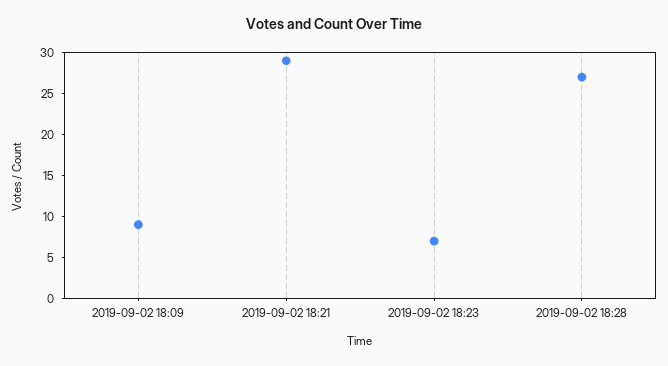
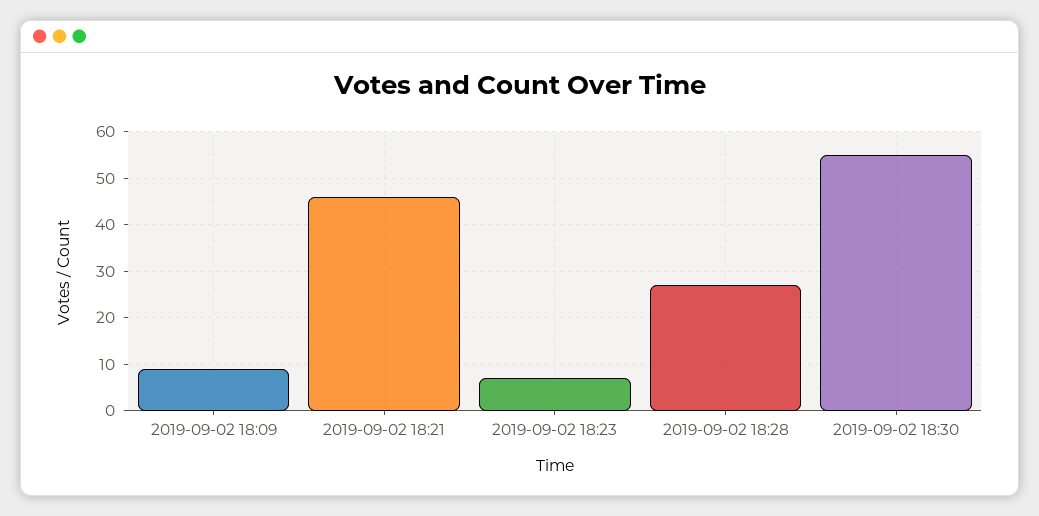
2019-09-02 18:21: 29 -> 45
2019-09-02 18:30: none -> 55

